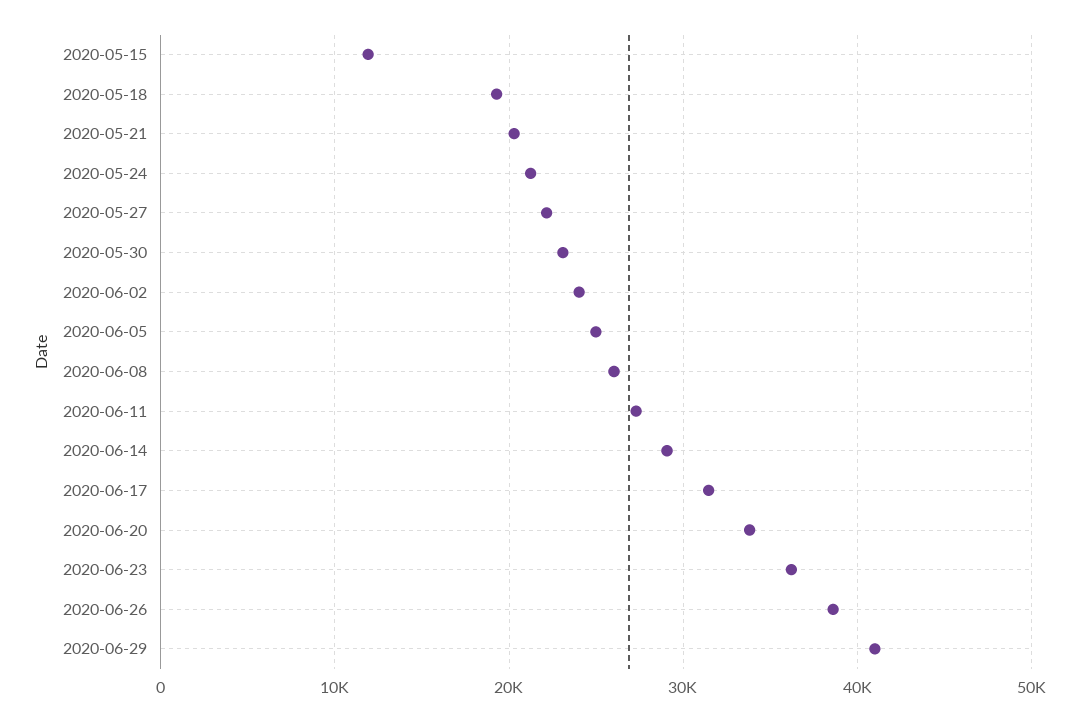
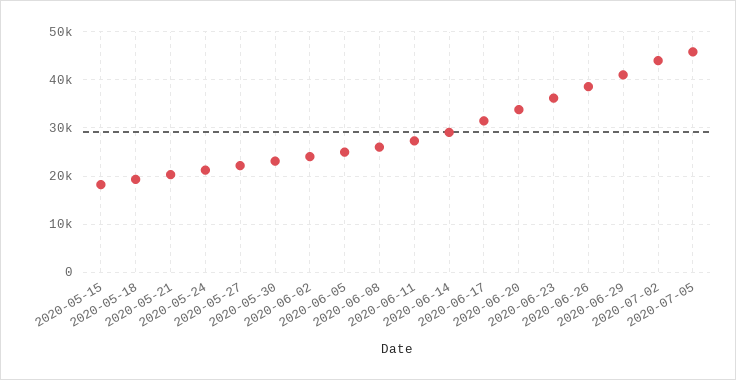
2020-05-15: 12000 -> 18000
2020-07-02: none -> 44000
2020-07-05: none -> 46000

